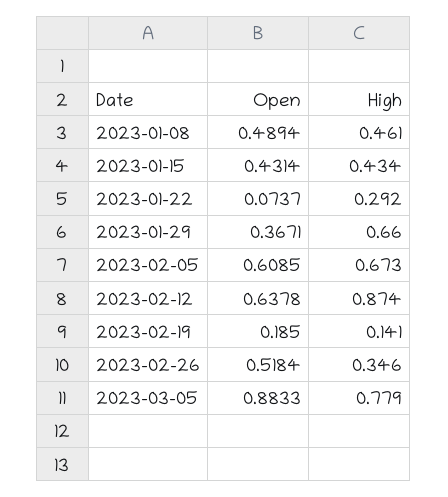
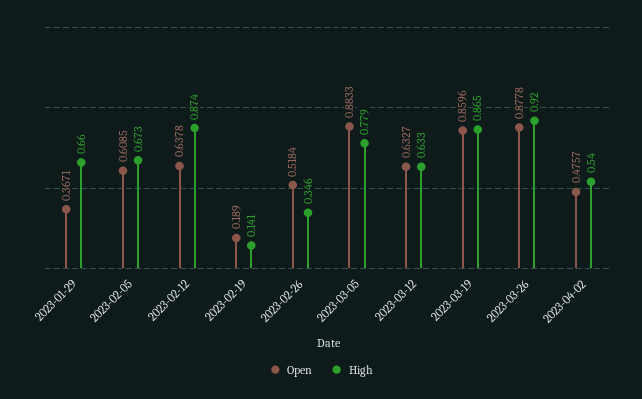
Open, 2023-01-08: 0.4894 -> none
High, 2023-01-08: 0.461 -> none
Open, 2023-01-15: 0.4314 -> none
High, 2023-01-15: 0.434 -> none
Open, 2023-01-22: 0.0737 -> none
High, 2023-01-22: 0.292 -> none
Open, 2023-02-19: 0.185 -> 0.189
Open, 2023-03-12: none -> 0.6327
High, 2023-03-12: none -> 0.633
Open, 2023-03-19: none -> 0.8596
High, 2023-03-19: none -> 0.865
Open, 2023-03-26: none -> 0.8778
High, 2023-03-26: none -> 0.92
Open, 2023-04-02: none -> 0.4757
High, 2023-04-02: none -> 0.54

